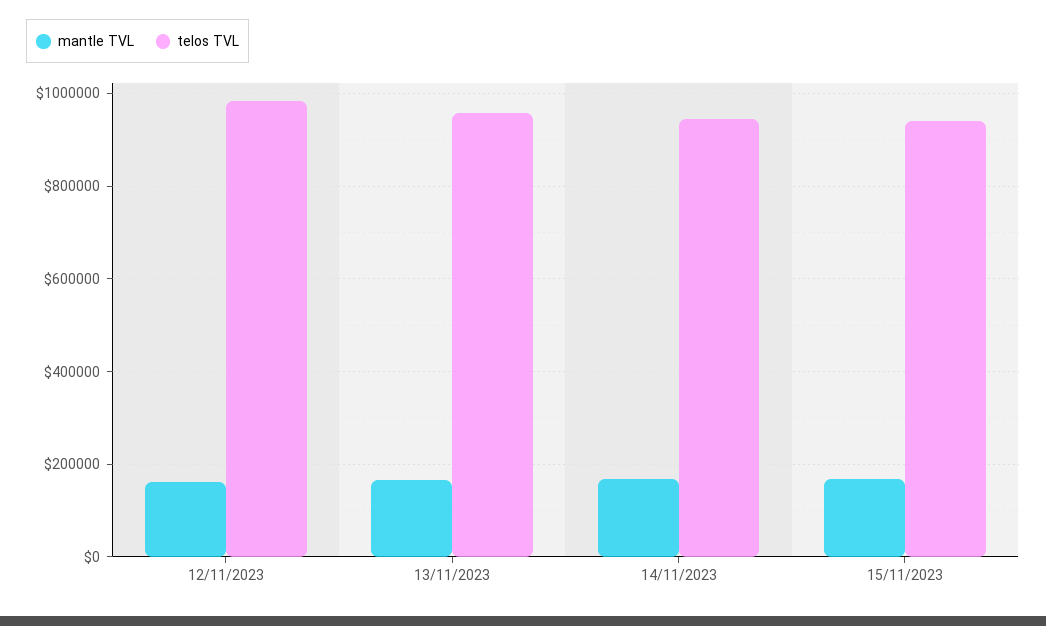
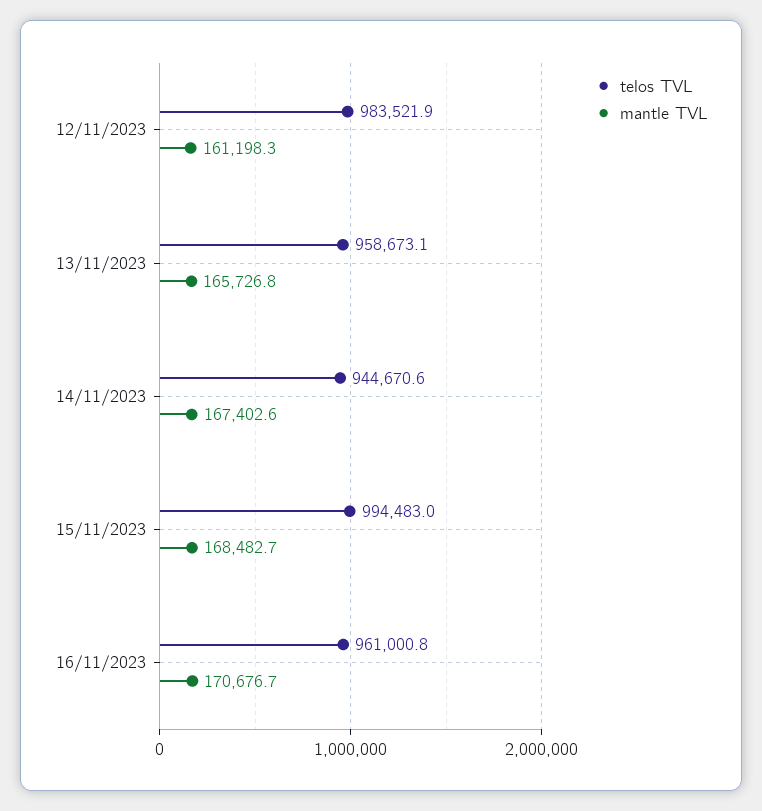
telos TVL, 15/11/2023: 940000 -> 994483
telos TVL, 16/11/2023: none -> 961000.8
mantle TVL, 16/11/2023: none -> 170676.7

